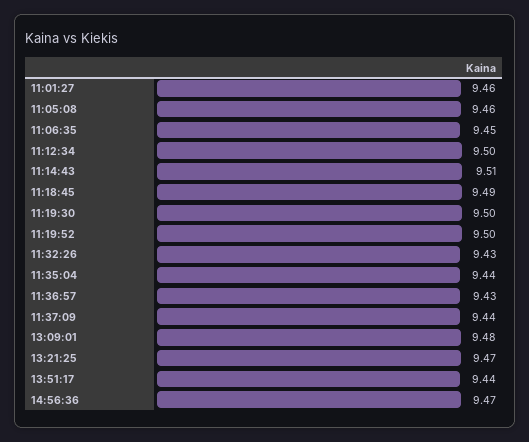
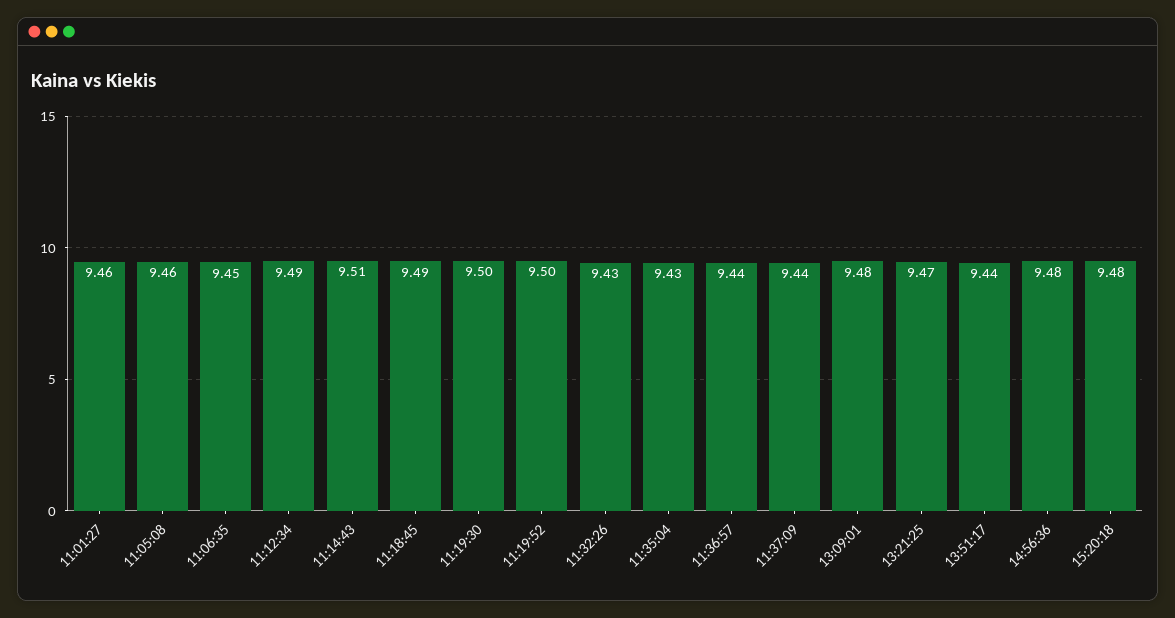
11:12:34: 9.5 -> 9.49
11:35:04: 9.44 -> 9.43
11:36:57: 9.43 -> 9.44
14:56:36: 9.47 -> 9.48
15:20:18: none -> 9.48

